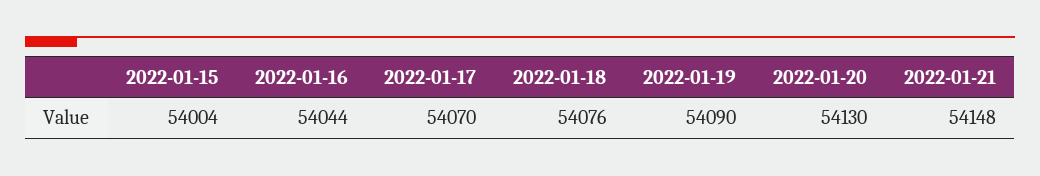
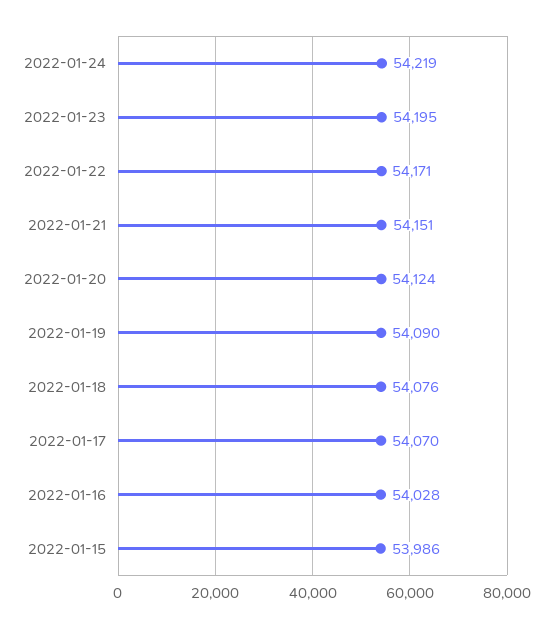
2022-01-15: 54004 -> 53986
2022-01-16: 54044 -> 54028
2022-01-20: 54130 -> 54124
2022-01-21: 54148 -> 54151
2022-01-24: none -> 54219
2022-01-23: none -> 54195
2022-01-22: none -> 54171

